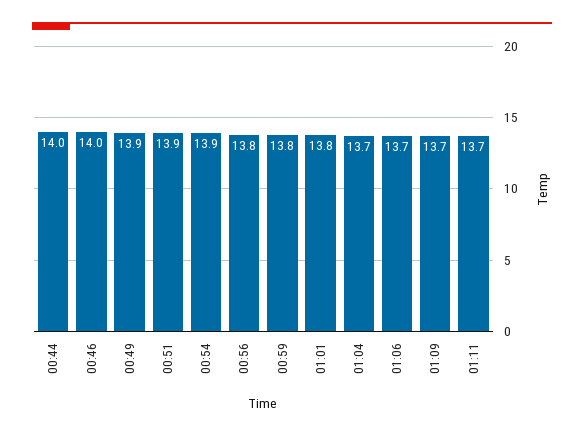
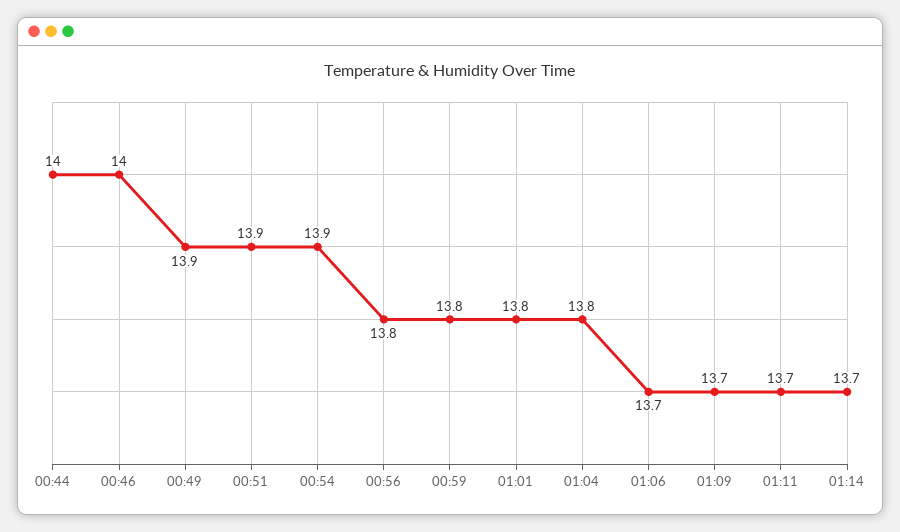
01:04: 13.7 -> 13.8
01:14: none -> 13.7

